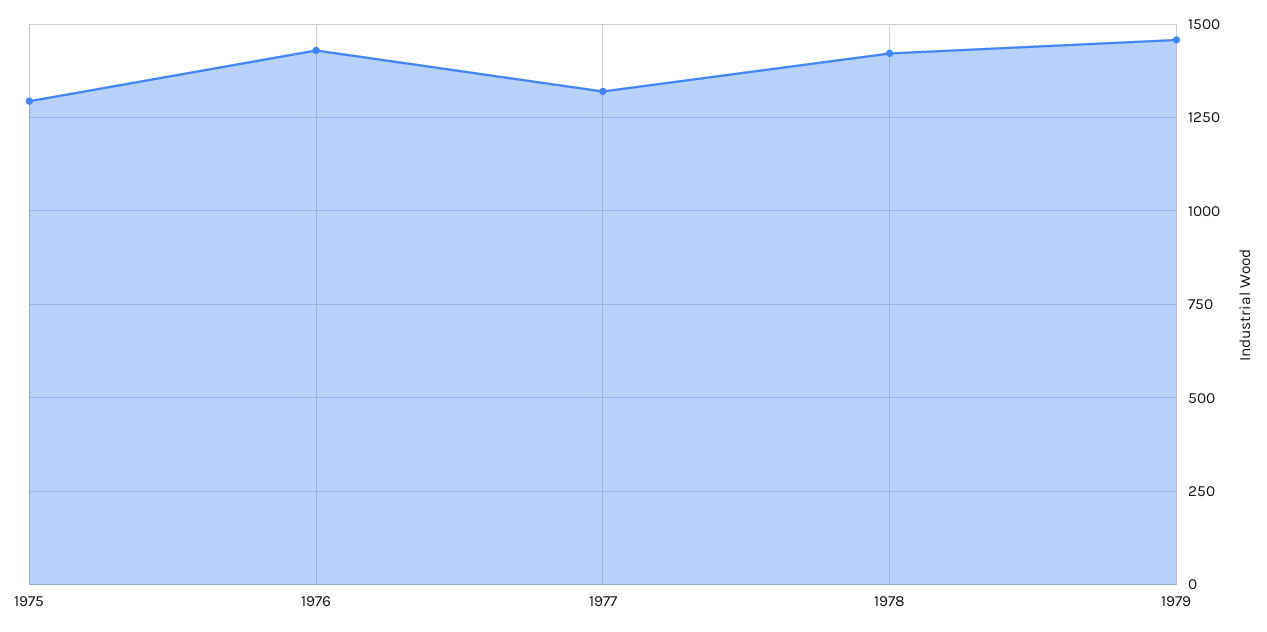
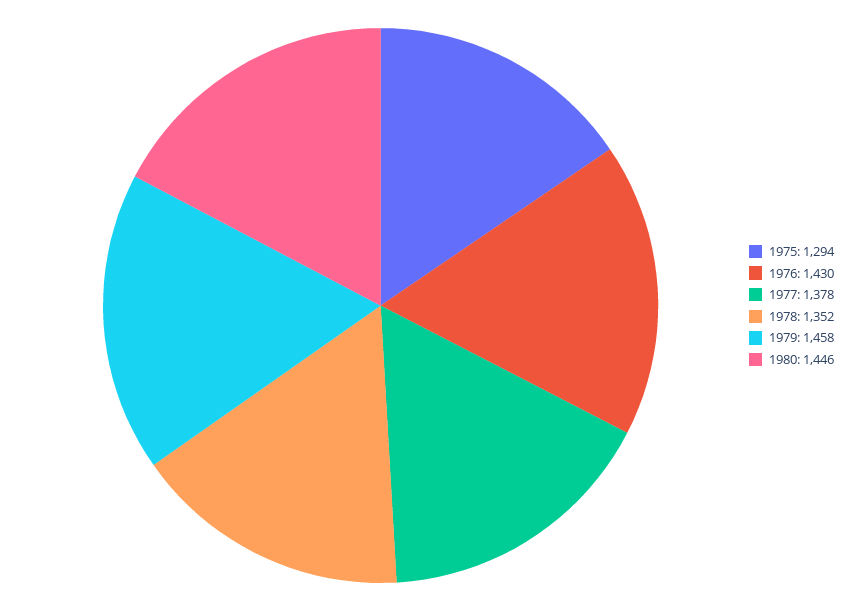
1977: 1325 -> 1378
1978: 1425 -> 1352
1980: none -> 1446

